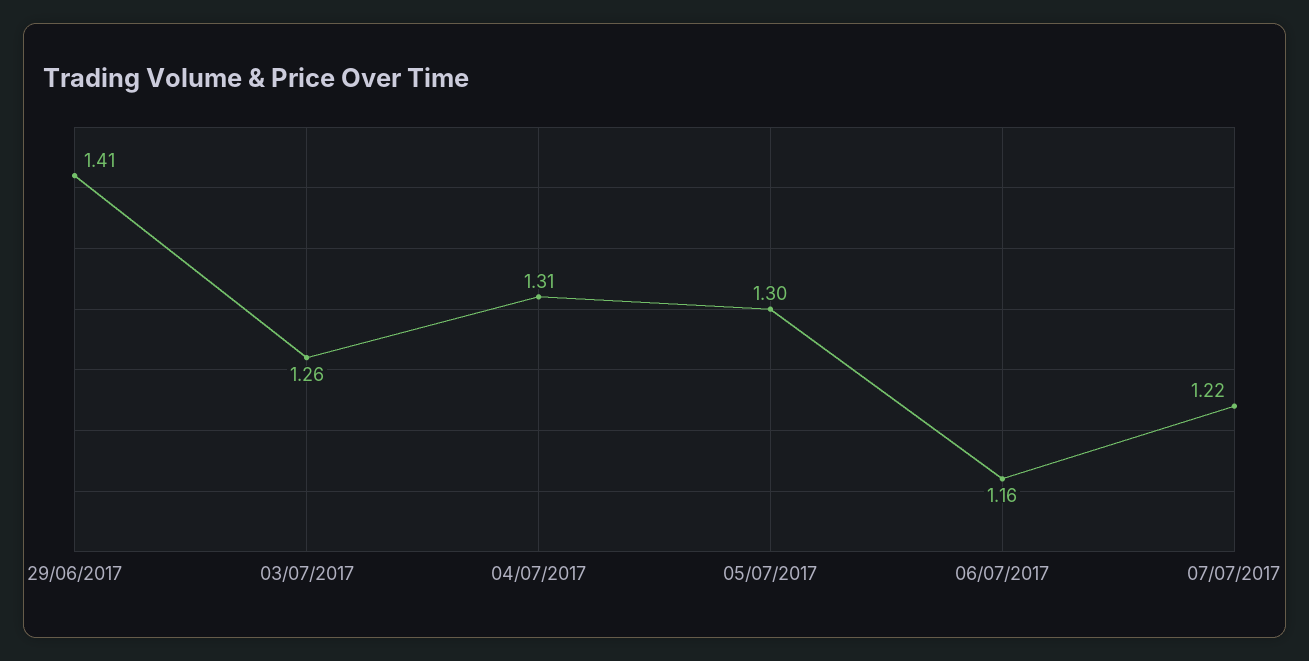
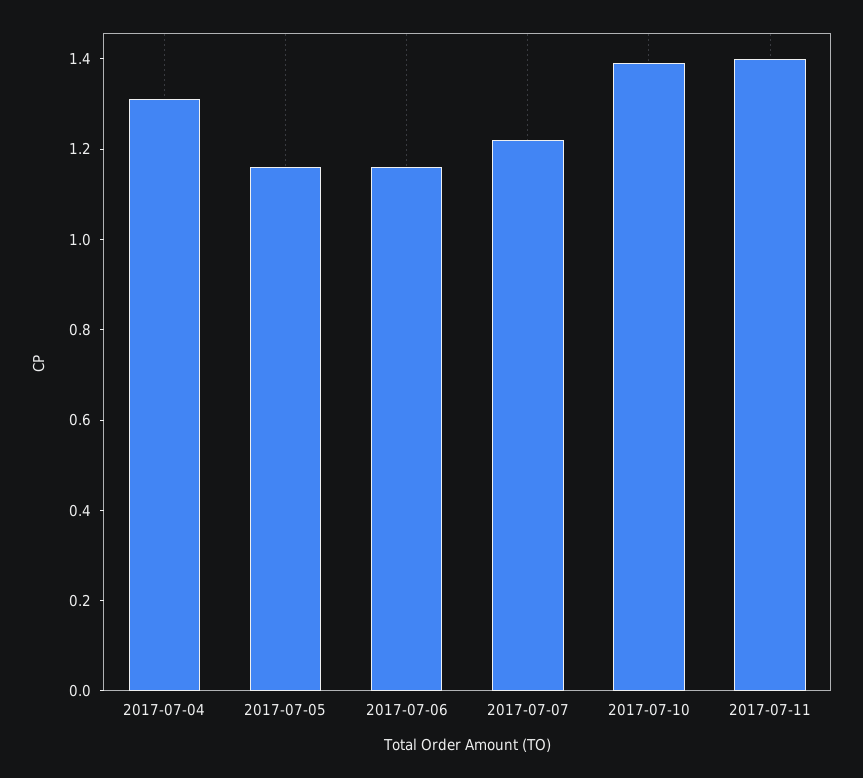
29/06/2017: 1.41 -> none
03/07/2017: 1.26 -> none
05/07/2017: 1.3 -> 1.15
2017-07-10: none -> 1.4
2017-07-11: none -> 1.4

